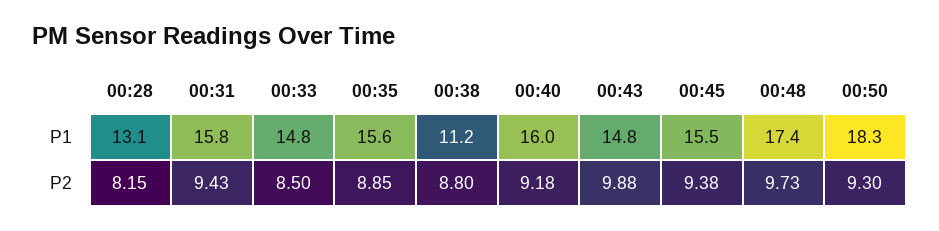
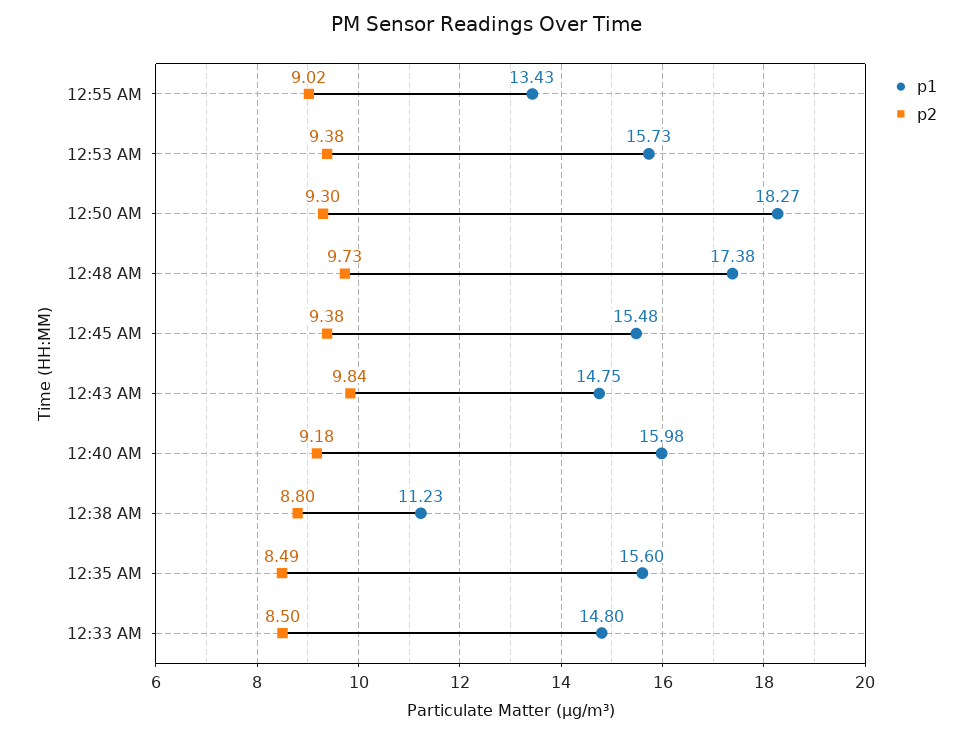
P1, 00:28: 13.1 -> none
P1, 00:31: 15.8 -> none
P2, 00:28: 8.15 -> none
P2, 00:31: 9.43 -> none
P2, 00:35: 8.85 -> 8.49
P2, 00:43: 9.88 -> 9.84
P1, 12:55 AM: none -> 13.43
P2, 12:55 AM: none -> 9.02
P1, 12:53 AM: none -> 15.73
P2, 12:53 AM: none -> 9.38

